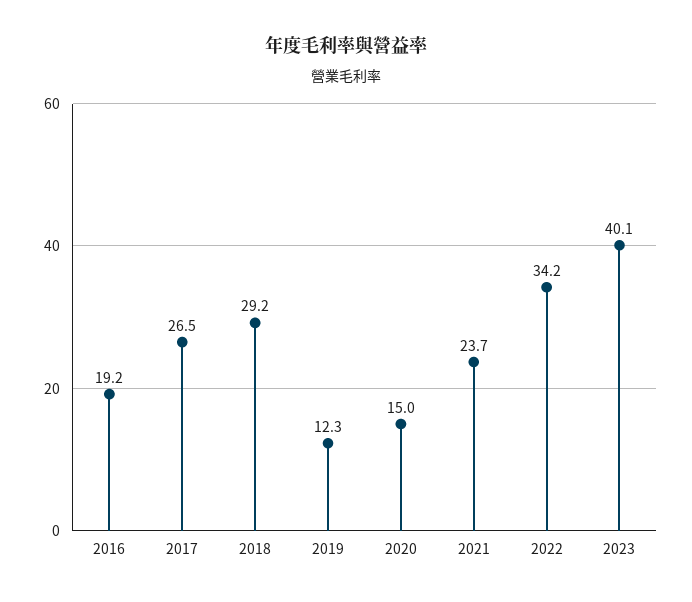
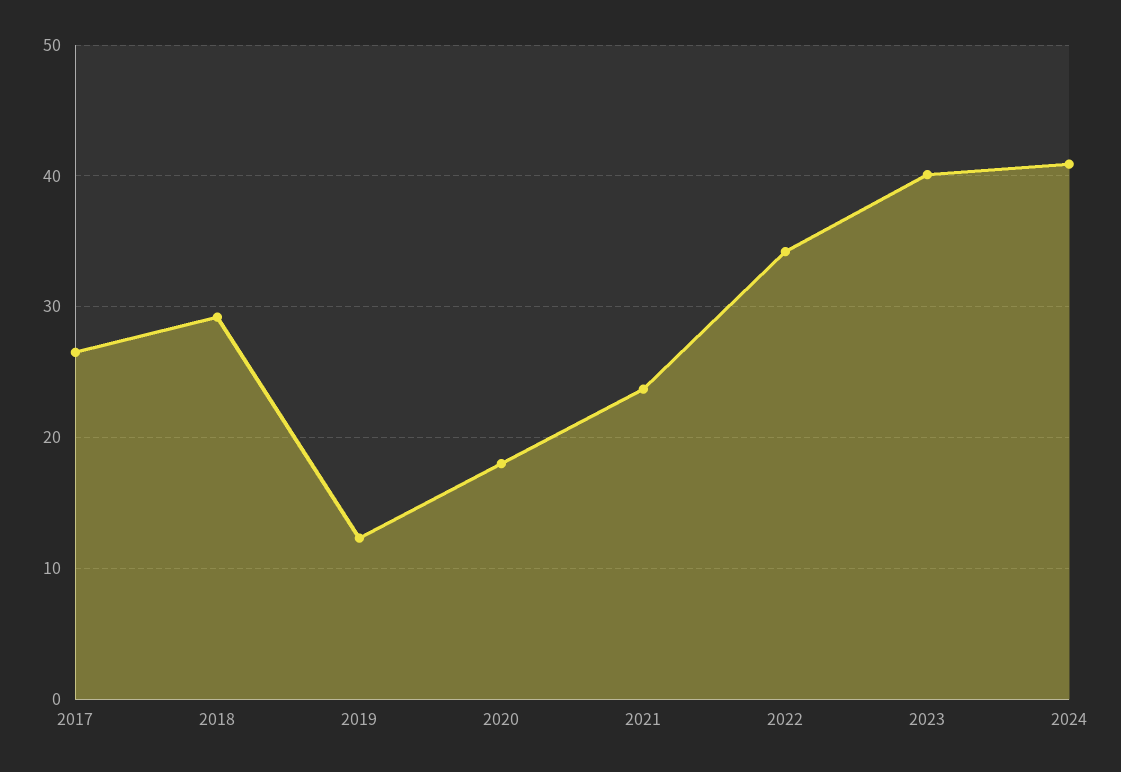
2016: 19.2 -> none
2020: 15 -> 18
2024: none -> 41

